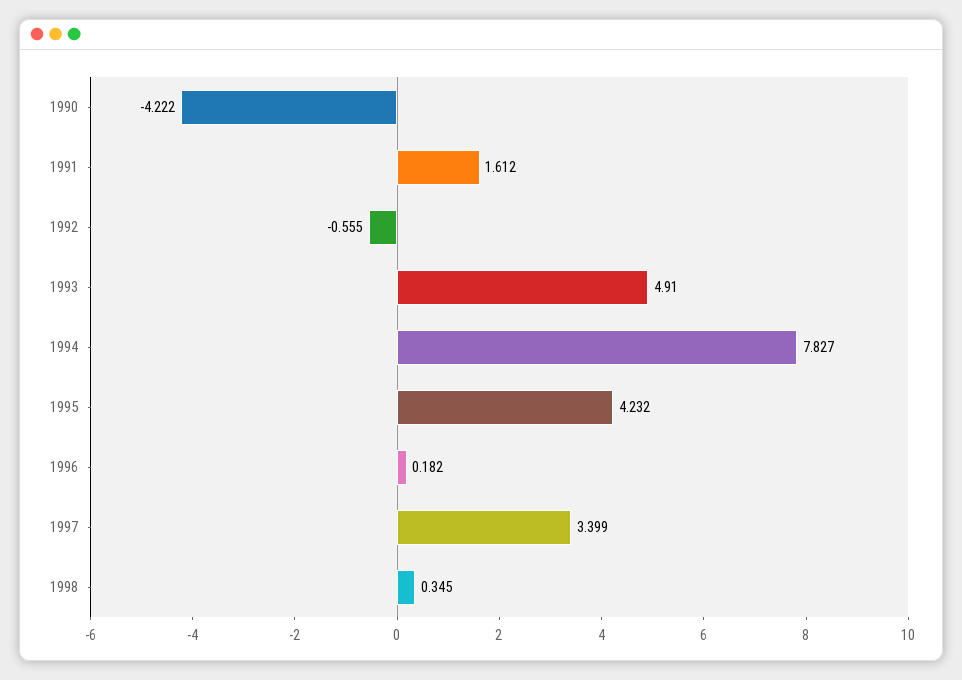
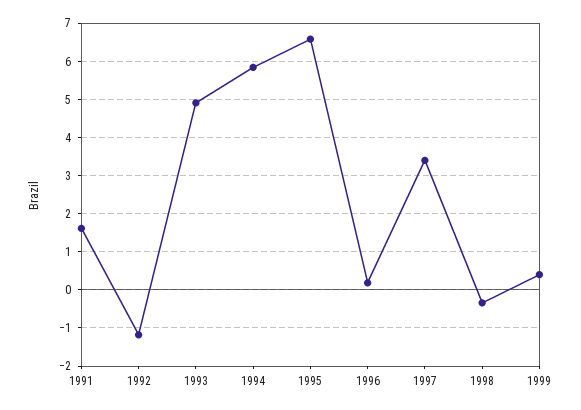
1990: -4.222 -> none
1992: -0.555 -> -1.2
1994: 7.827 -> 5.8
1995: 4.232 -> 6.6
1998: 0.345 -> -0.4
1999: none -> 0.4

